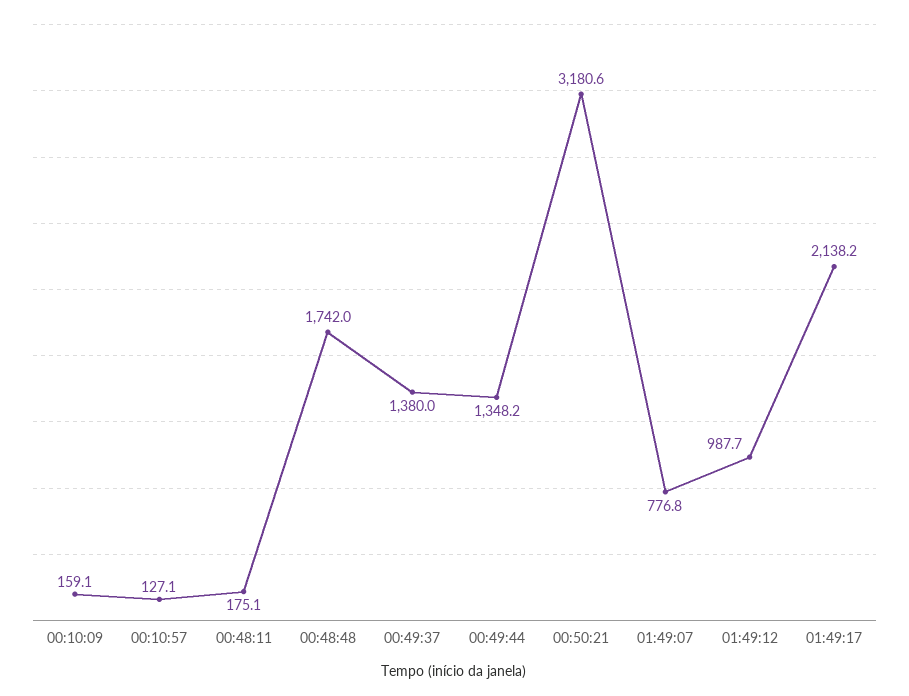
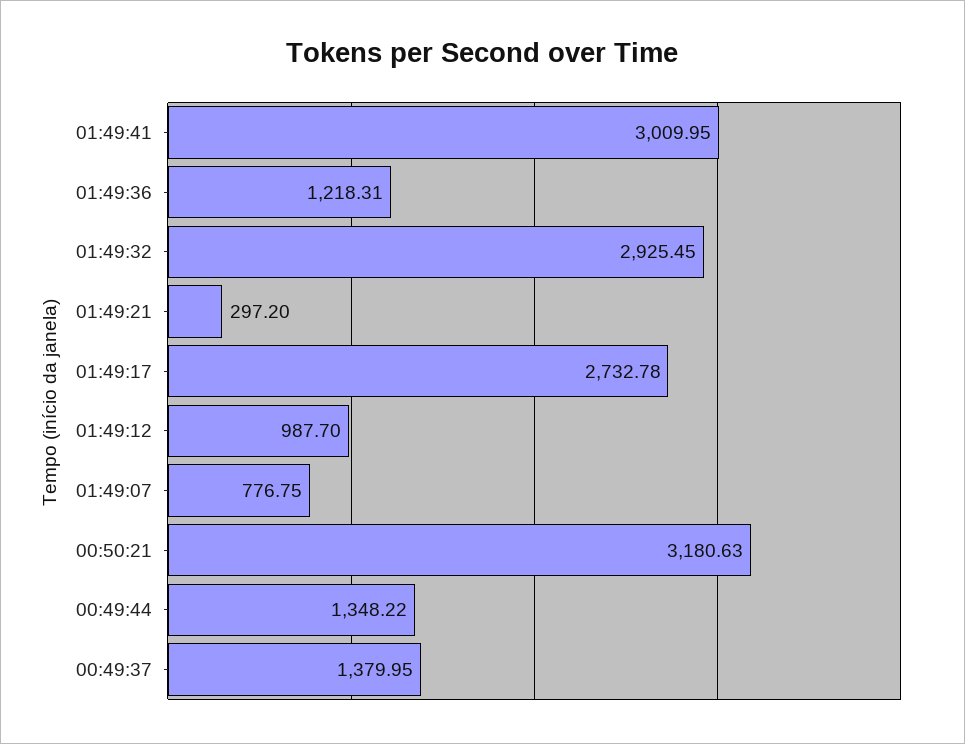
00:10:09: 159.1 -> none
00:10:57: 127.1 -> none
00:48:11: 175.1 -> none
00:48:48: 1742 -> none
01:49:17: 2138.2 -> 2732.78
01:49:41: none -> 3009.95
01:49:36: none -> 1218.31
01:49:32: none -> 2925.45
01:49:21: none -> 297.2

